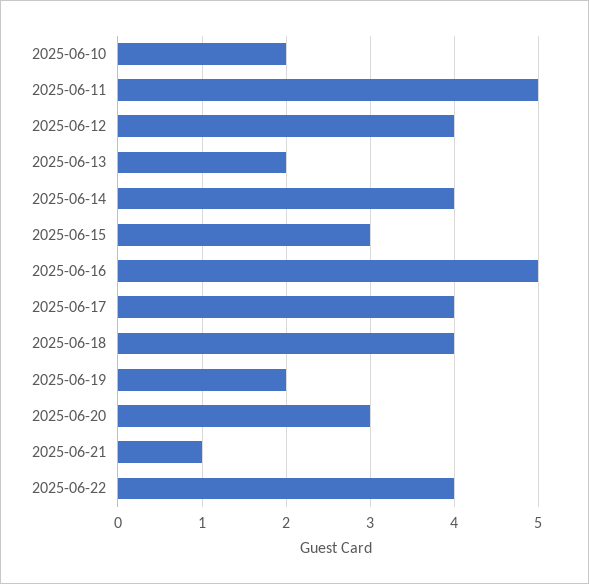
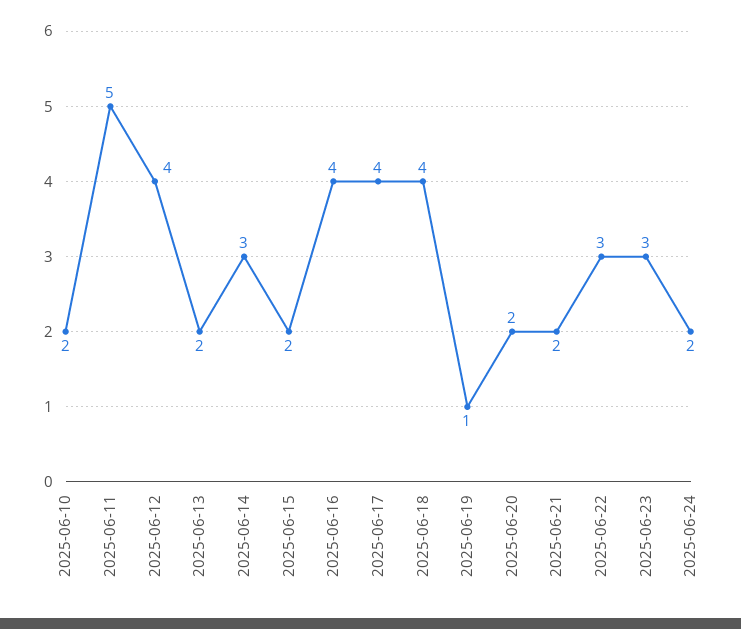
2025-06-14: 4 -> 3
2025-06-15: 3 -> 2
2025-06-16: 5 -> 4
2025-06-19: 2 -> 1
2025-06-20: 3 -> 2
2025-06-21: 1 -> 2
2025-06-22: 4 -> 3
2025-06-23: none -> 3
2025-06-24: none -> 2

